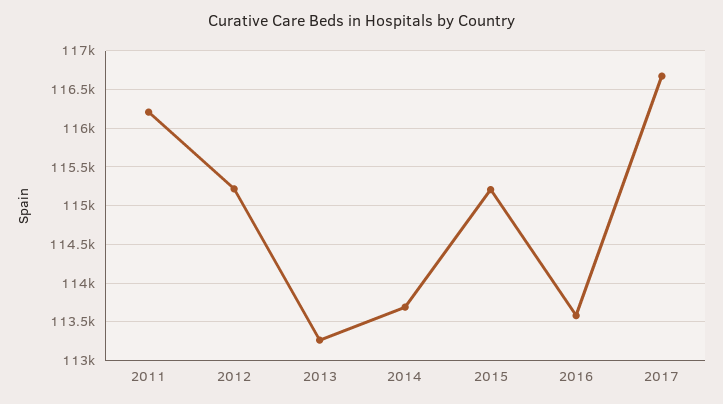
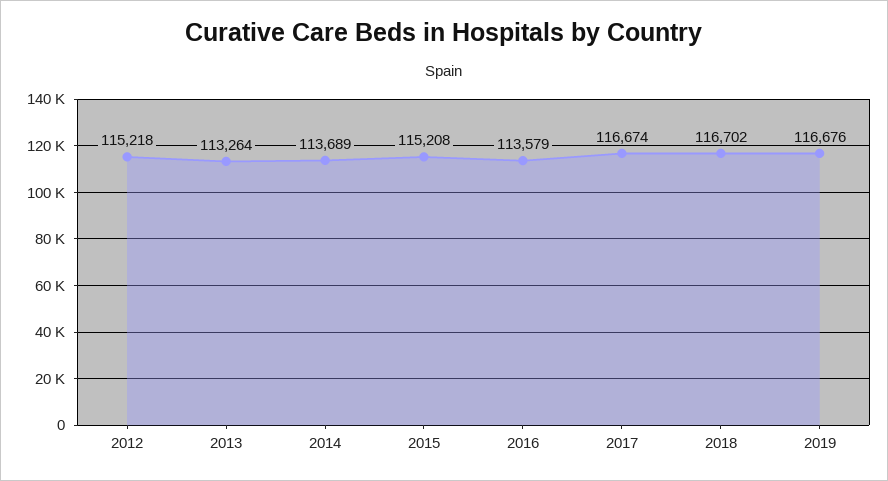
2011: 116200 -> none
2018: none -> 116702
2019: none -> 116676

